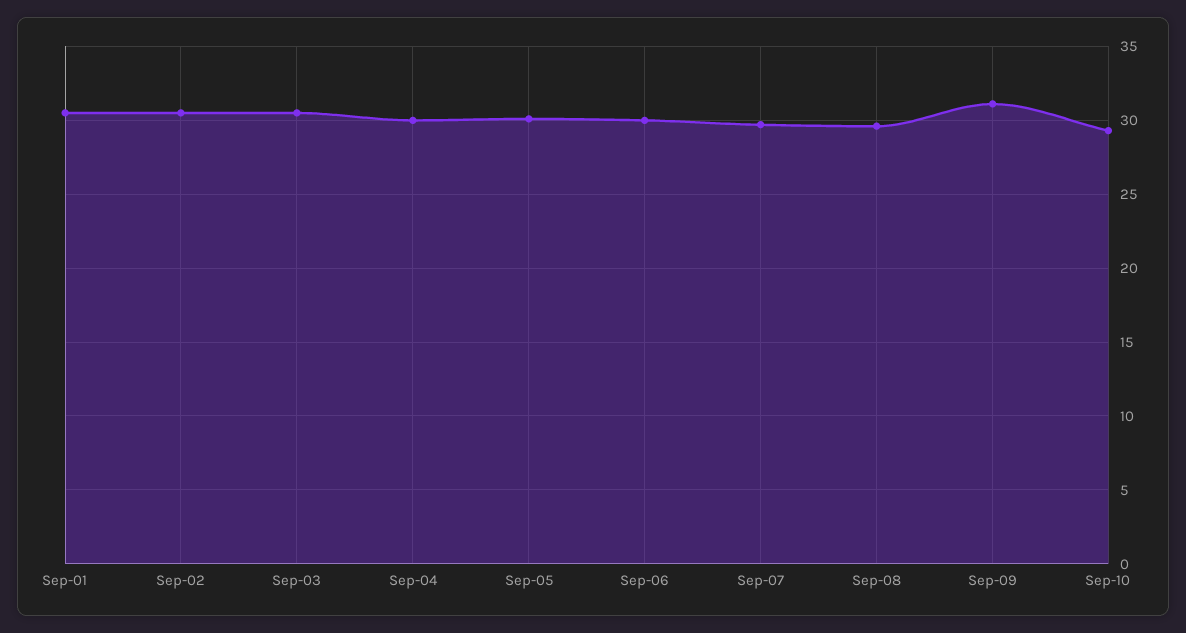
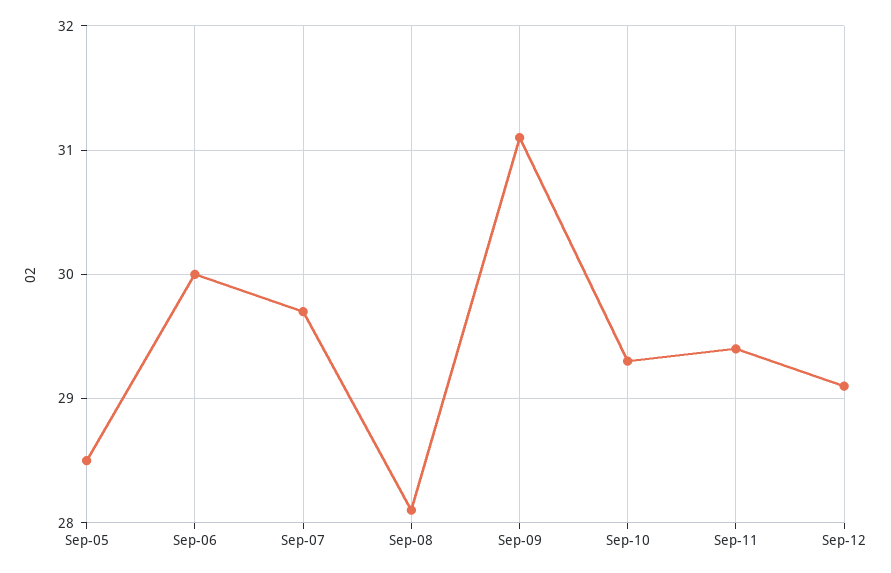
Sep-01: 30.5 -> none
Sep-02: 30.5 -> none
Sep-03: 30.5 -> none
Sep-04: 30 -> none
Sep-05: 30 -> 28.5
Sep-08: 29.5 -> 28.1
Sep-11: none -> 29.4
Sep-12: none -> 29.1

